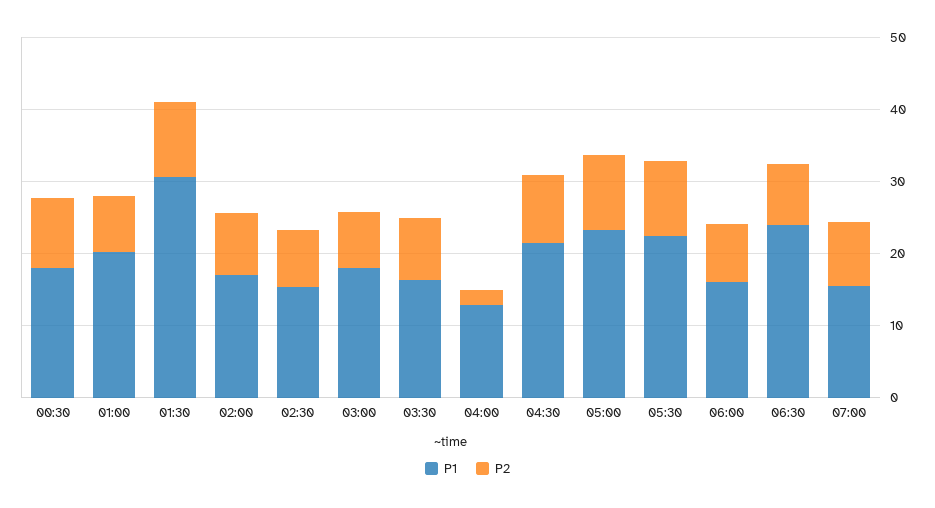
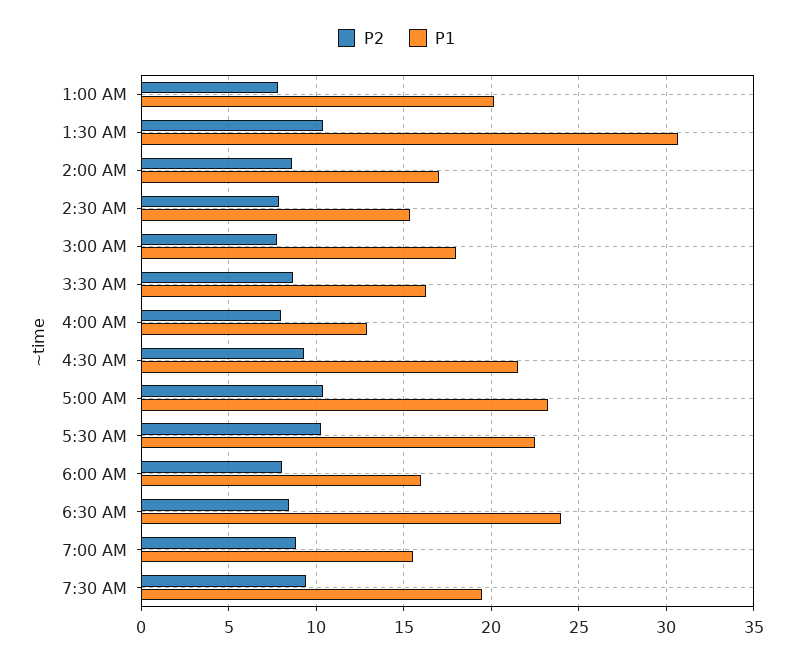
P1, 00:30: 18 -> none
P2, 00:30: 10 -> none
P2, 04:00: 2 -> 8
P2, 7:30 AM: none -> 9.5
P1, 7:30 AM: none -> 19.5

